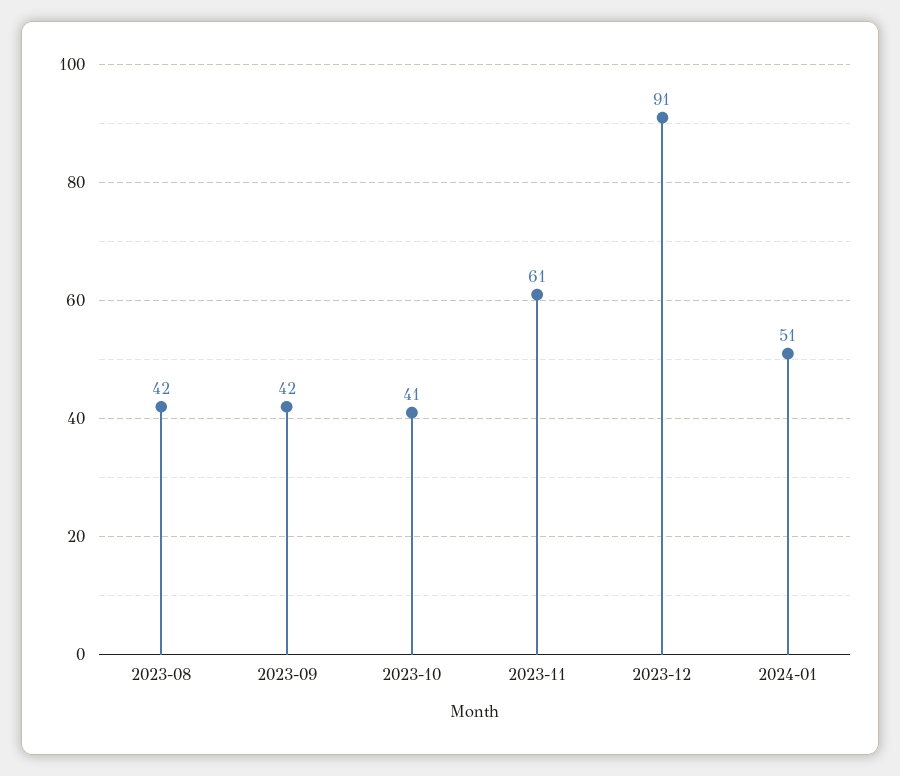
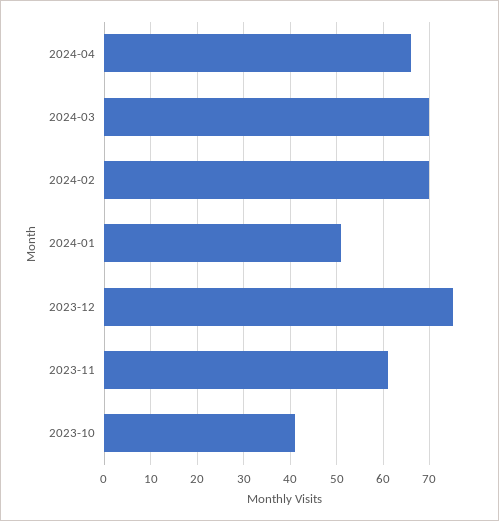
2023-08: 42 -> none
2023-09: 42 -> none
2023-12: 91 -> 75
2024-04: none -> 65
2024-03: none -> 70
2024-02: none -> 70

